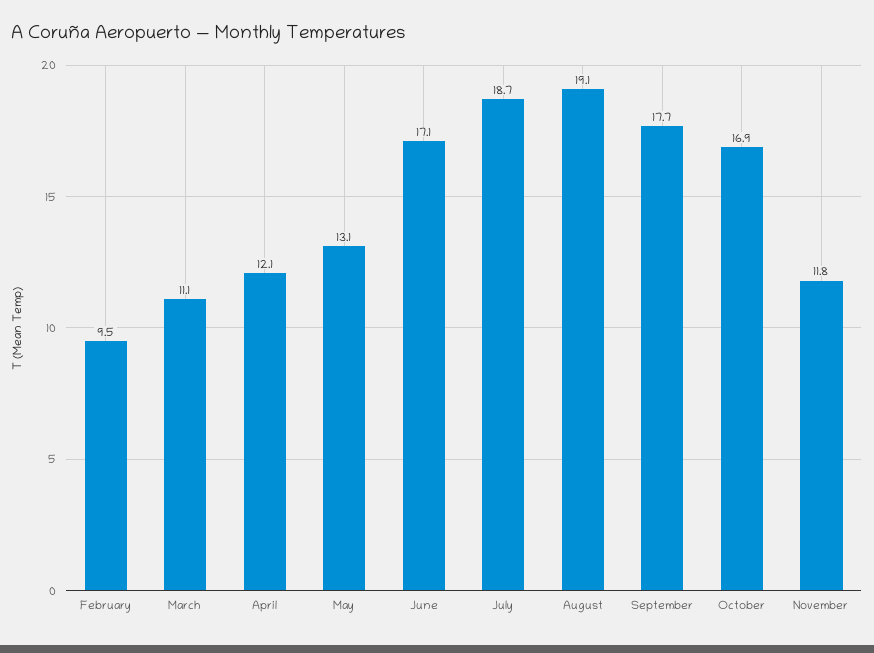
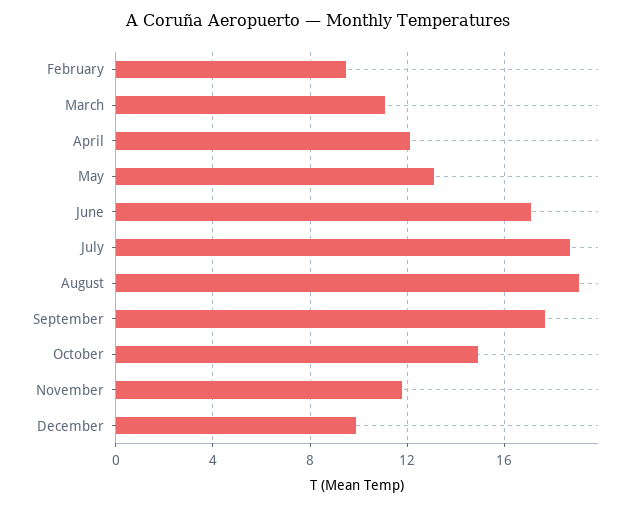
October: 16.9 -> 15
December: none -> 10

